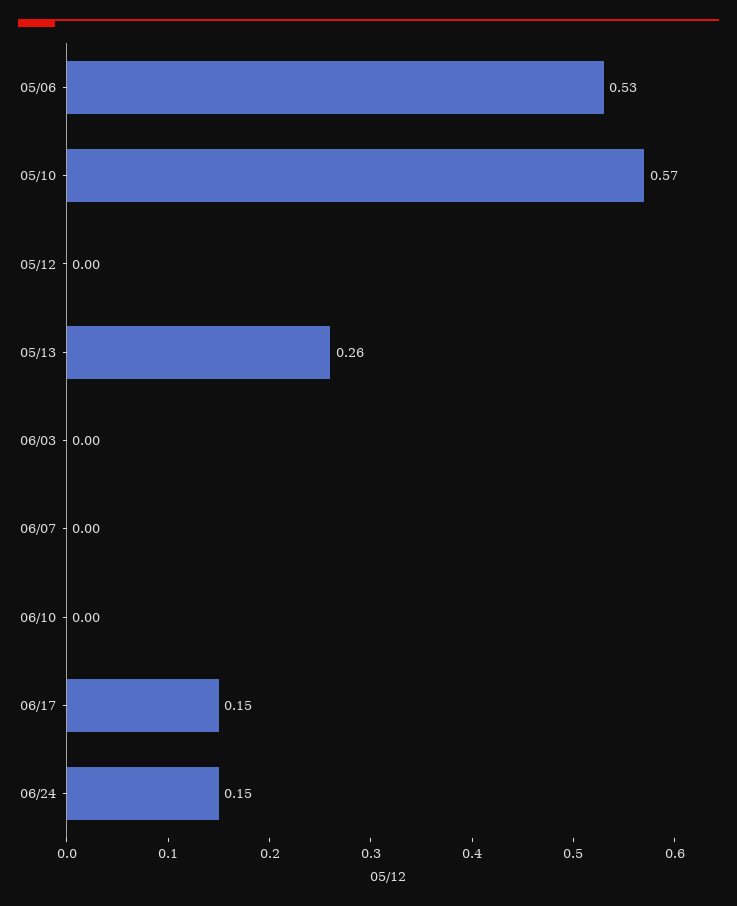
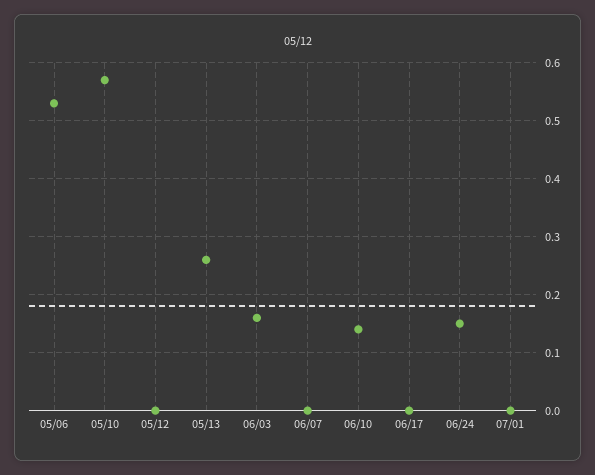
06/03: 0 -> 0.15
06/10: 0 -> 0.15
06/17: 0.15 -> 0
07/01: none -> 0

